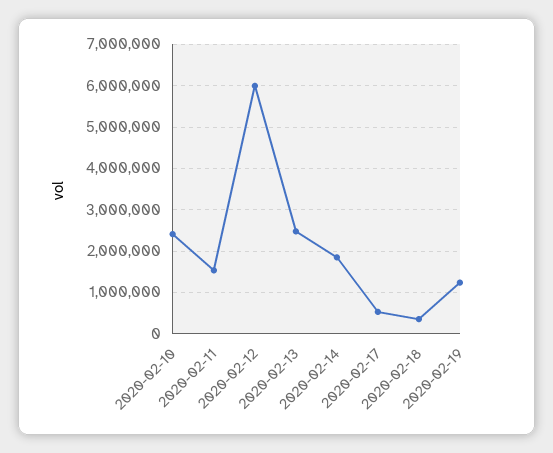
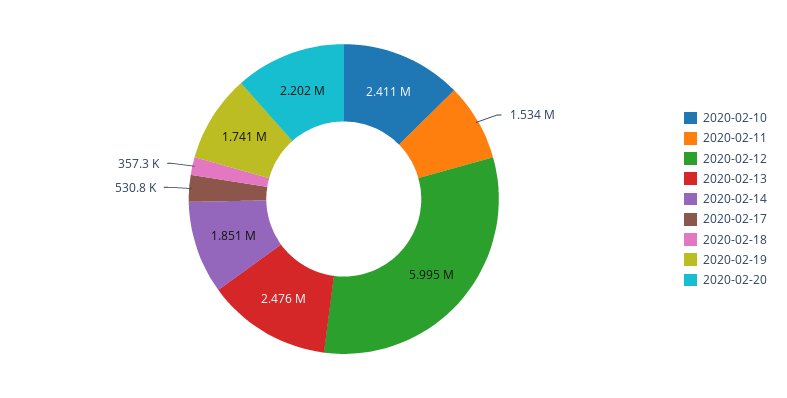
2020-02-19: 1200000 -> 1741000
2020-02-20: none -> 2202000

